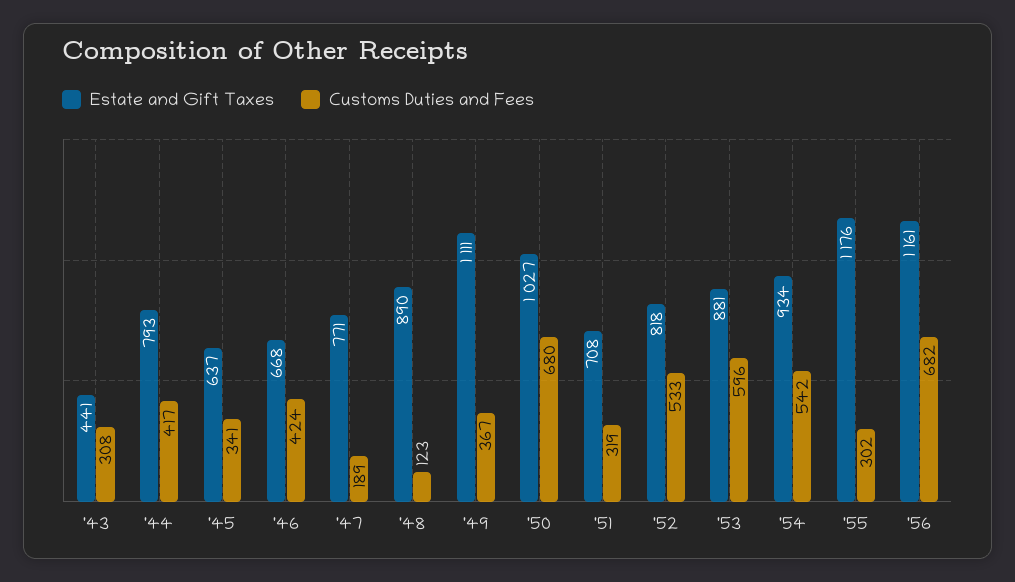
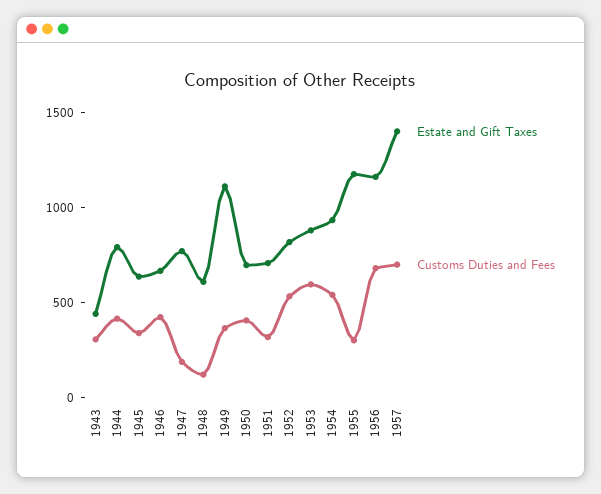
Estate and Gift Taxes, '48: 890 -> 600
Estate and Gift Taxes, '50: 1027 -> 700
Customs Duties and Fees, '50: 680 -> 400
Estate and Gift Taxes, 1957: none -> 1400
Customs Duties and Fees, 1957: none -> 700

